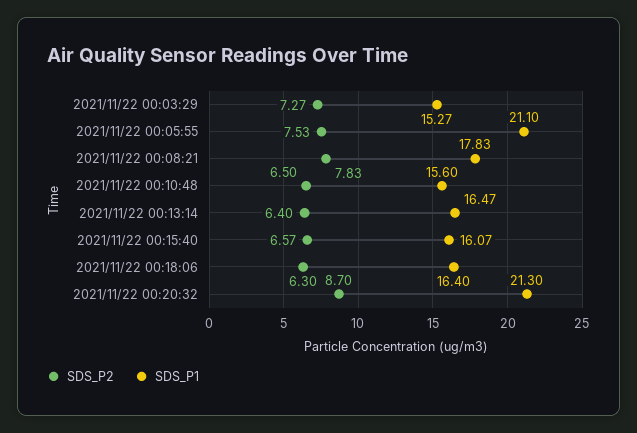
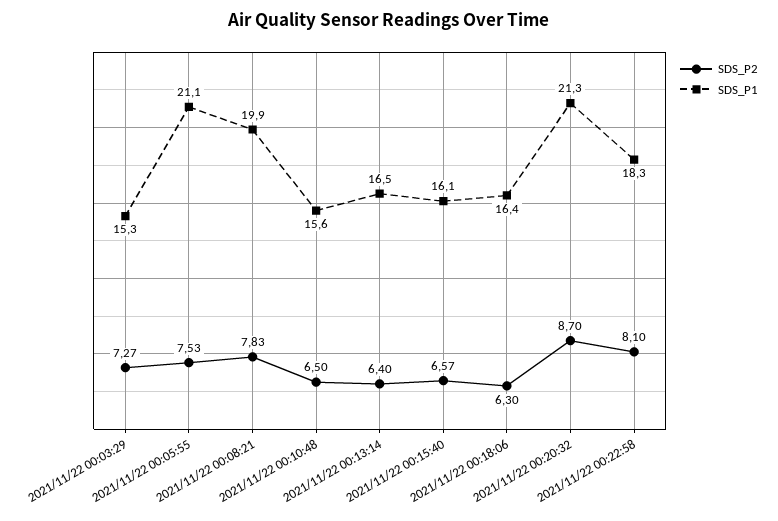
SDS_P1, 2021/11/22 00:08:21: 17.83 -> 19.9
SDS_P2, 2021/11/22 00:22:58: none -> 8.1
SDS_P1, 2021/11/22 00:22:58: none -> 18.3

